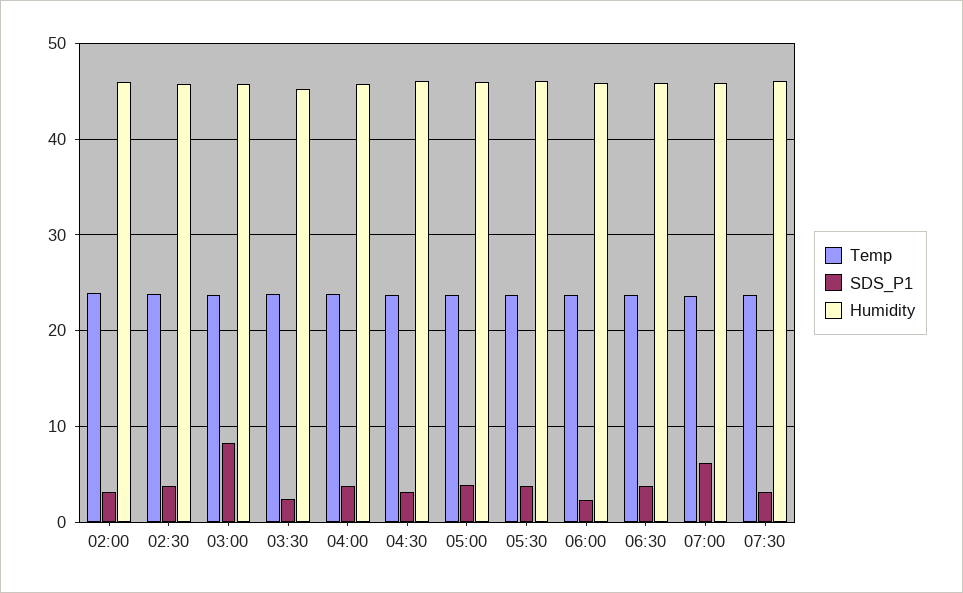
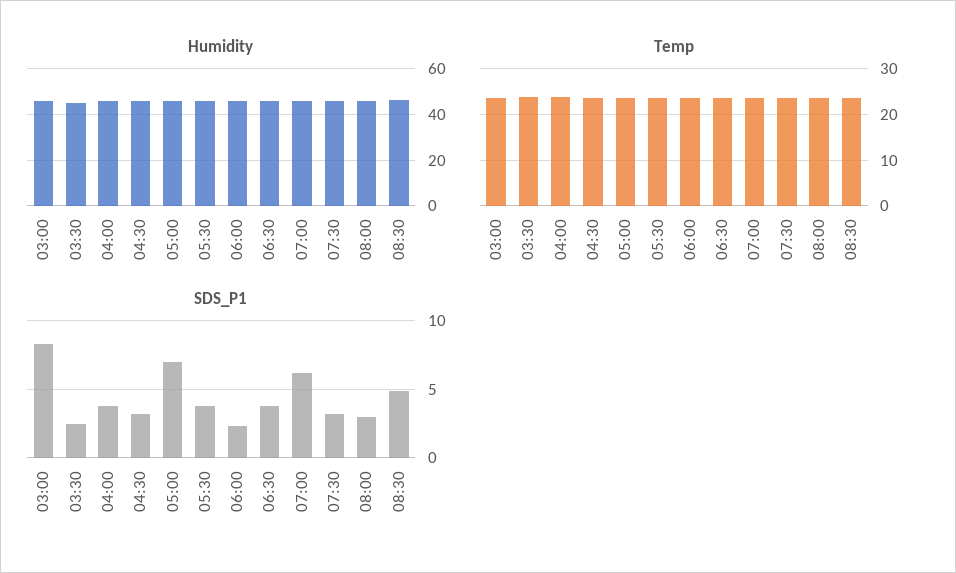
Temp, 02:00: 24 -> none
SDS_P1, 02:00: 3 -> none
Humidity, 02:00: 46 -> none
Temp, 02:30: 24 -> none
SDS_P1, 02:30: 4 -> none
Humidity, 02:30: 46 -> none
SDS_P1, 05:00: 4 -> 7
Humidity, 08:00: none -> 45
Humidity, 08:30: none -> 45
Temp, 08:00: none -> 24
Temp, 08:30: none -> 24
SDS_P1, 08:00: none -> 3
SDS_P1, 08:30: none -> 5

